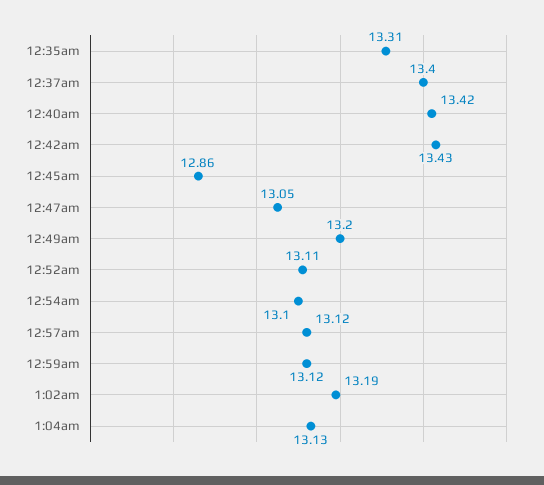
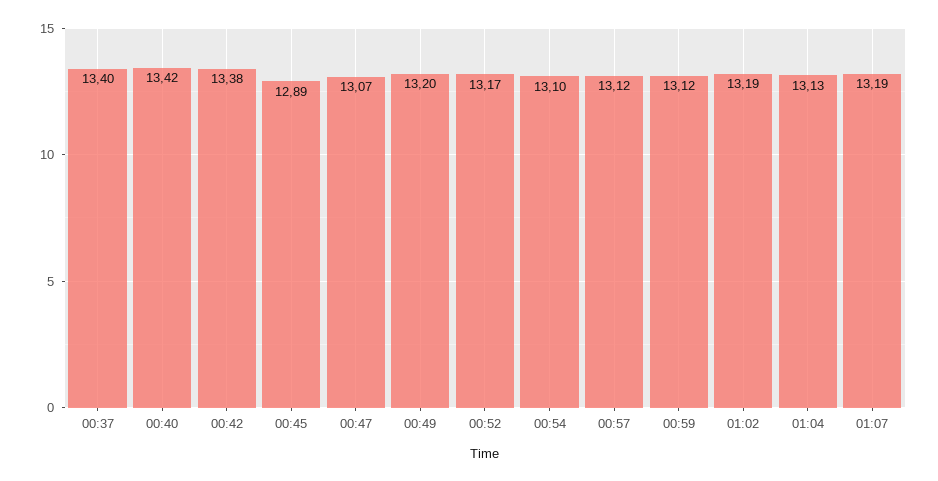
12:35am: 13.31 -> none
12:42am: 13.43 -> 13.38
12:45am: 12.86 -> 12.89
12:47am: 13.05 -> 13.07
12:52am: 13.11 -> 13.17
01:07: none -> 13.19

